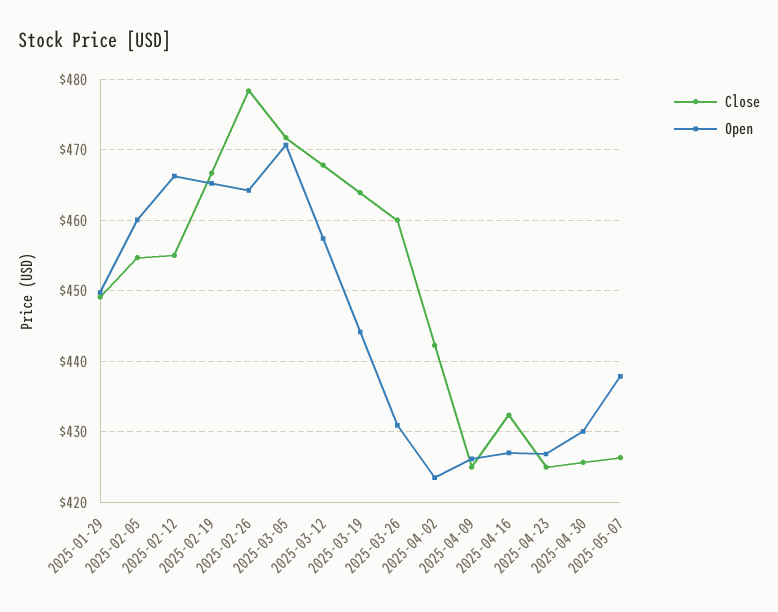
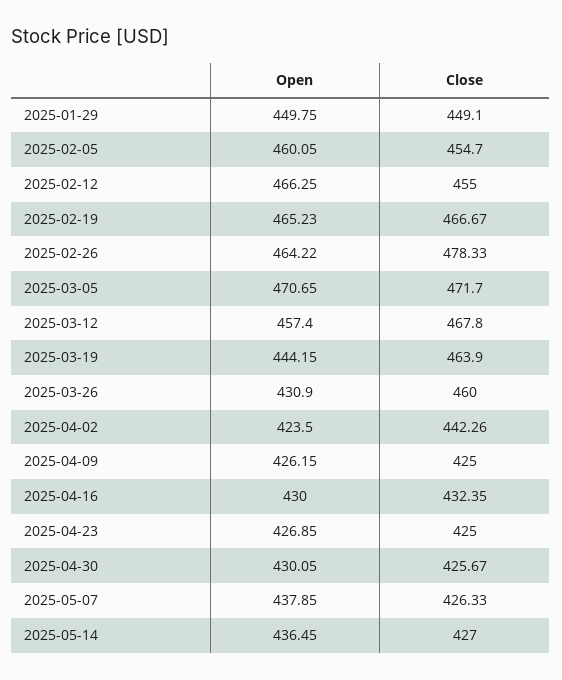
Open, 2025-04-16: 427 -> 430
Open, 2025-05-14: none -> 436.45
Close, 2025-05-14: none -> 427

